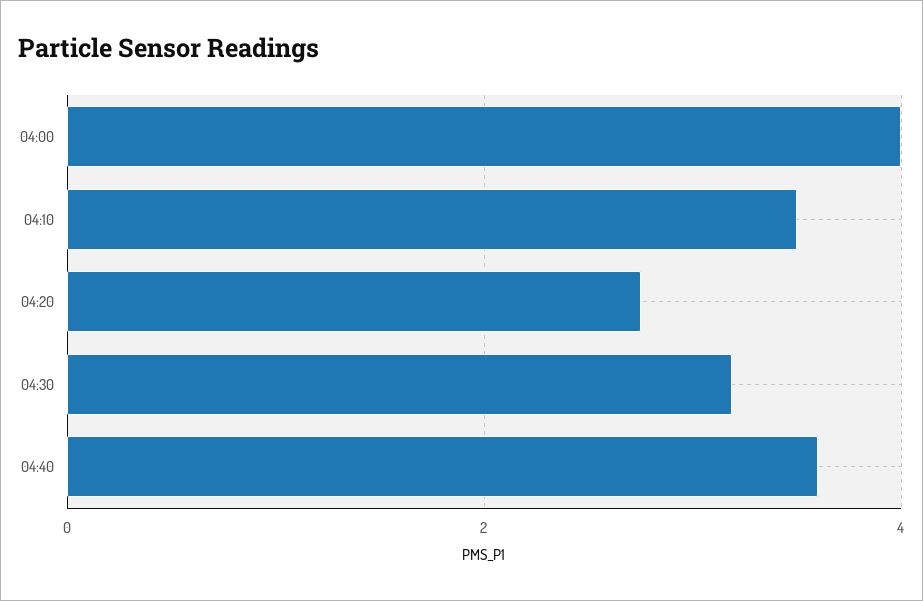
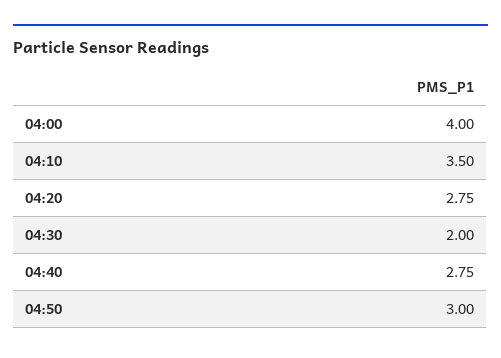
04:30: 3.2 -> 2
04:40: 3.6 -> 2.75
04:50: none -> 3

